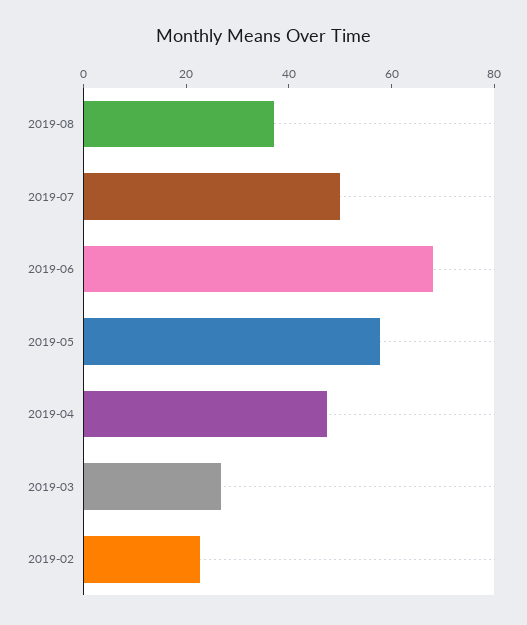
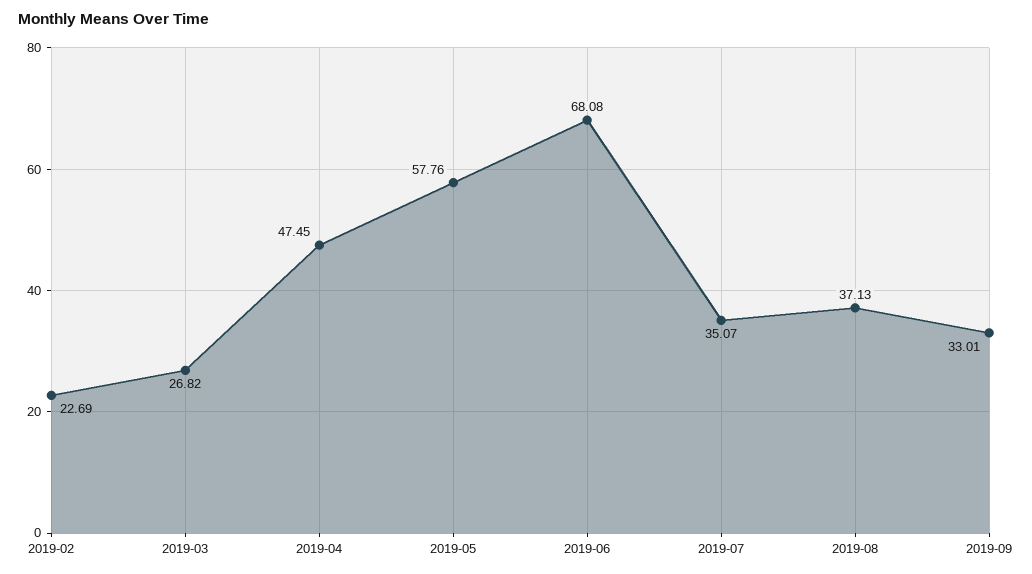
2019-07: 50 -> 35.07
2019-09: none -> 33.01

